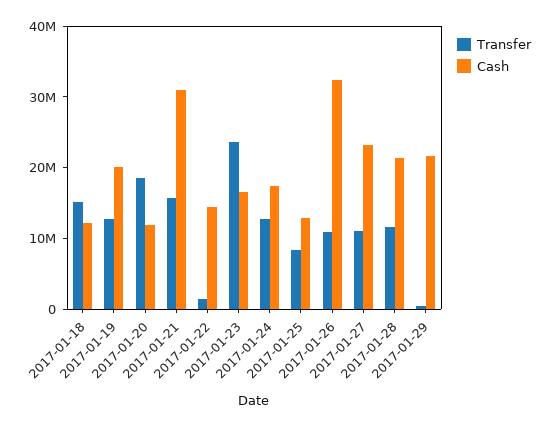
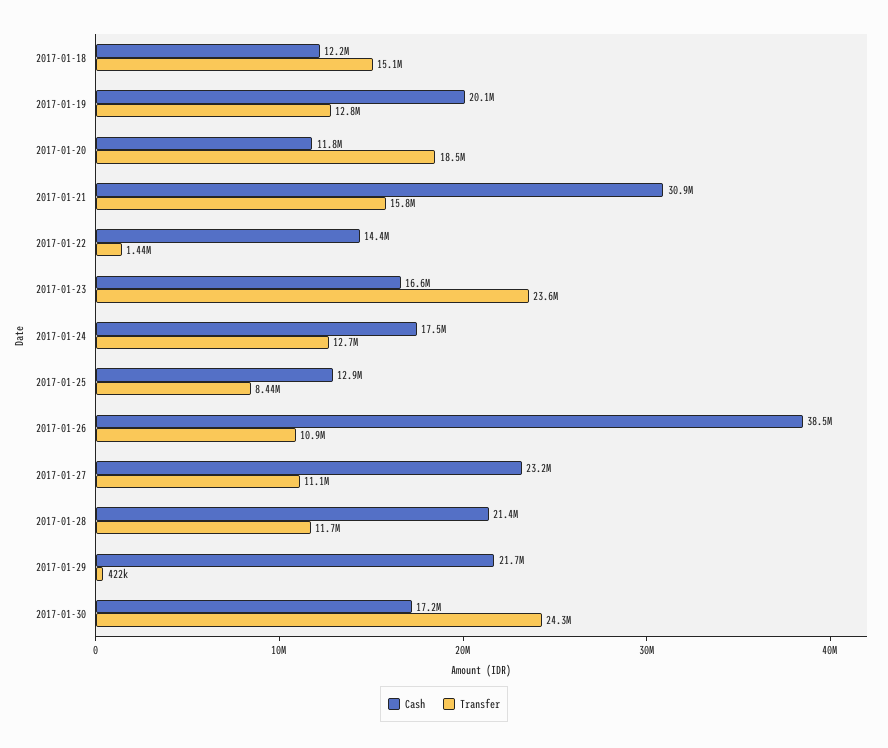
Cash, 2017-01-26: 32000000 -> 38500000
Cash, 2017-01-30: none -> 17200000
Transfer, 2017-01-30: none -> 24300000

